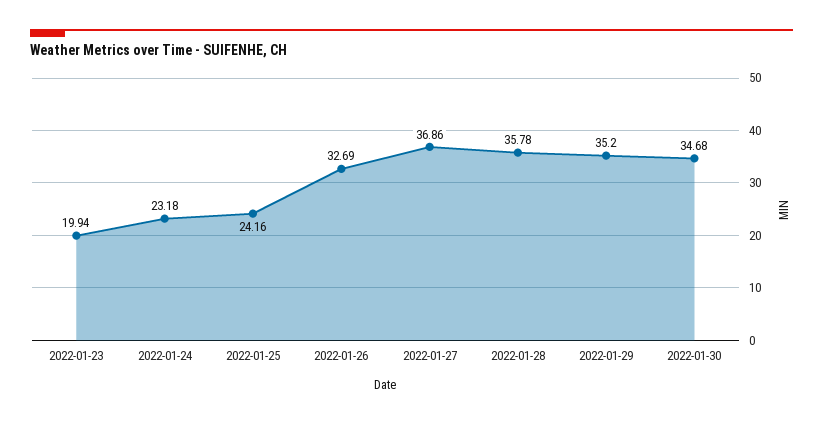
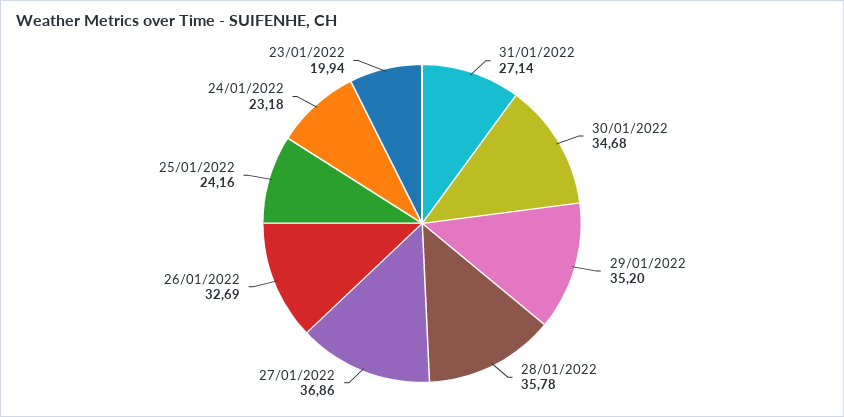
31/01/2022: none -> 27.14

